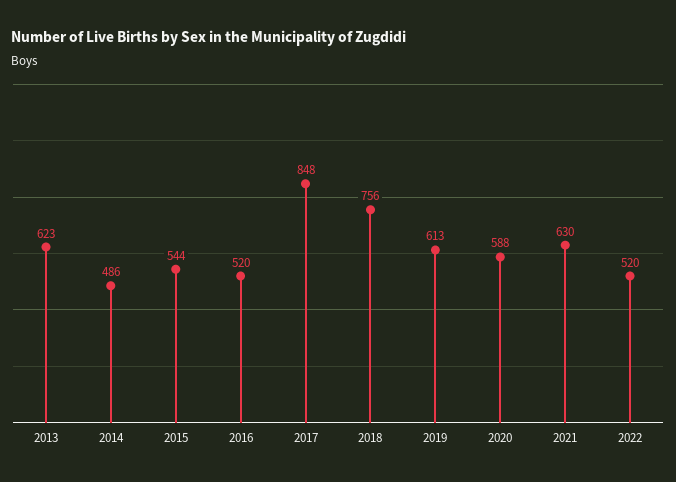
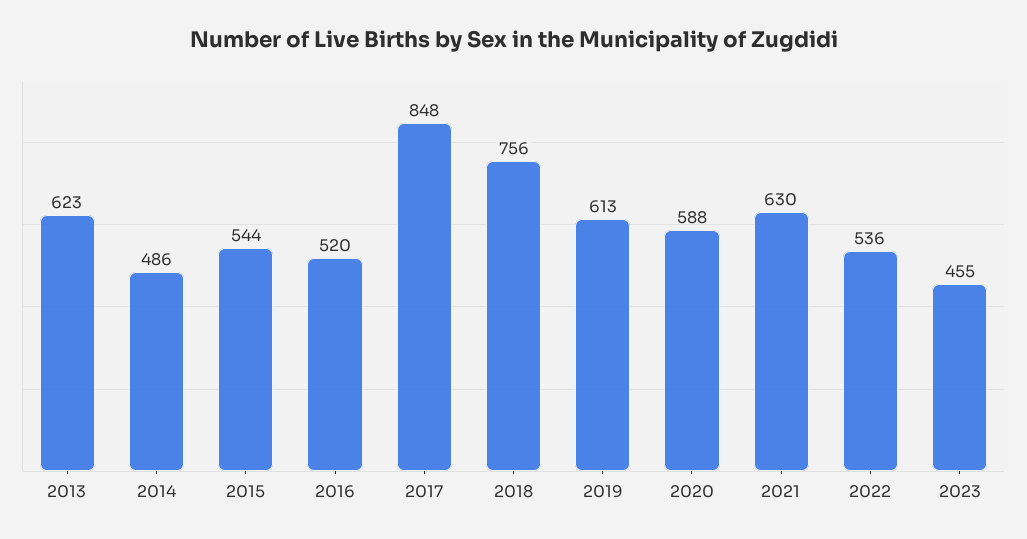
2022: 520 -> 536
2023: none -> 455

